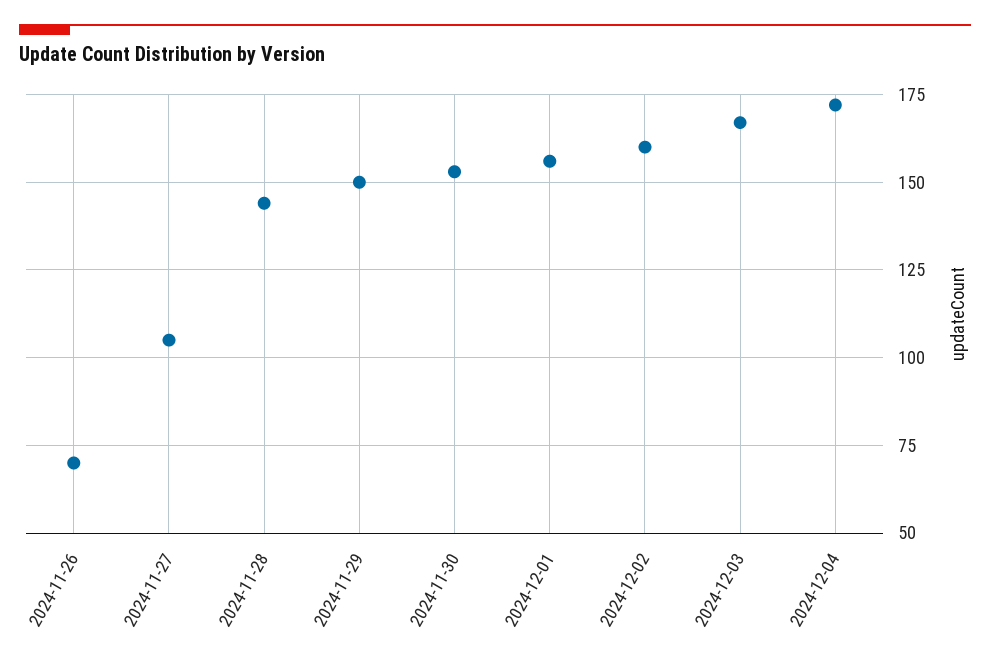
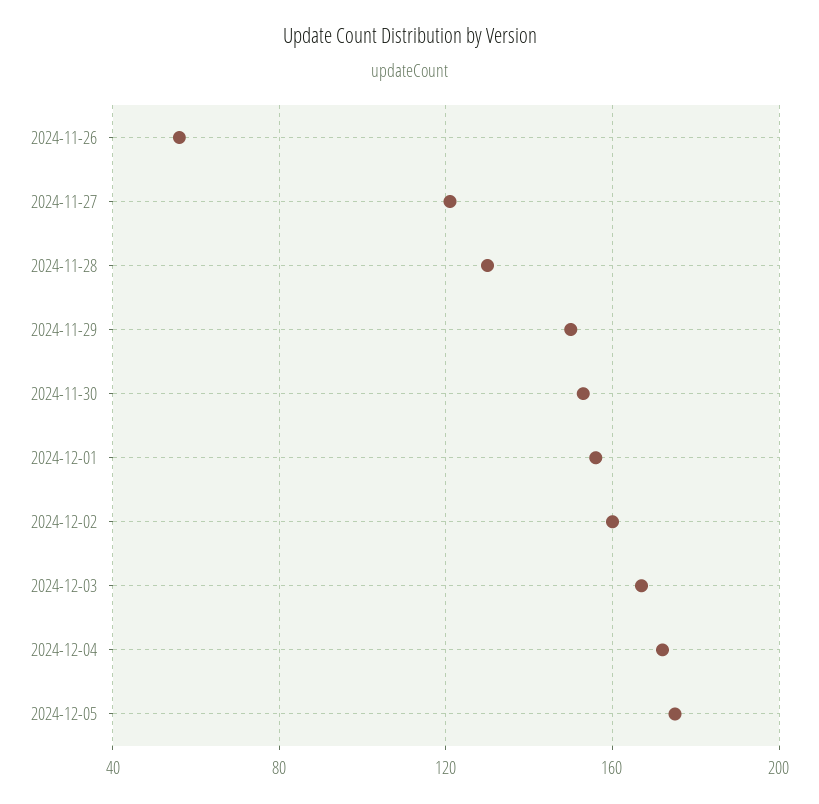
2024-11-26: 70 -> 55
2024-11-27: 105 -> 120
2024-11-28: 145 -> 130
2024-12-05: none -> 175

